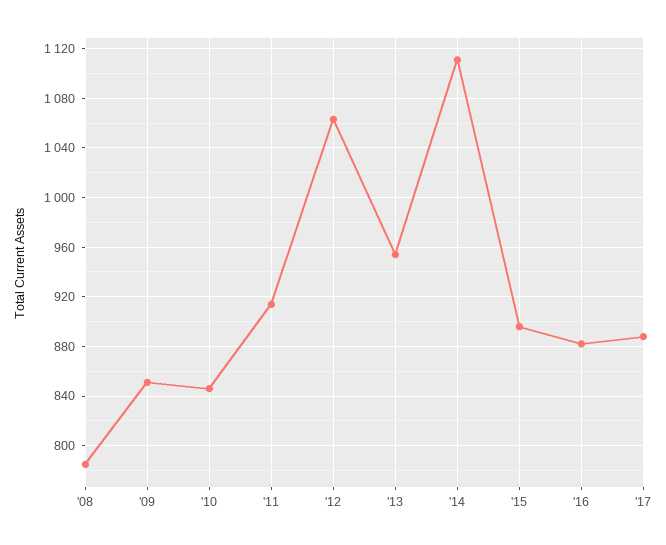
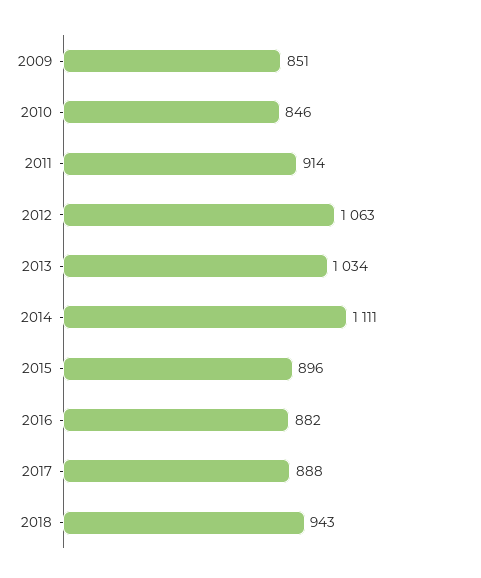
'08: 785 -> none
'13: 955 -> 1034
2018: none -> 943

